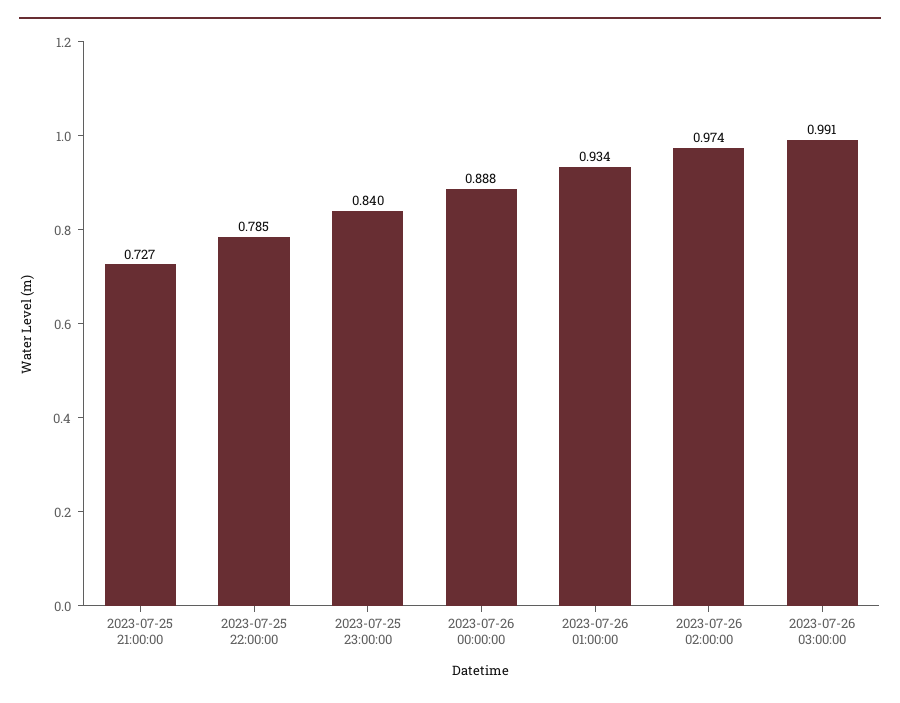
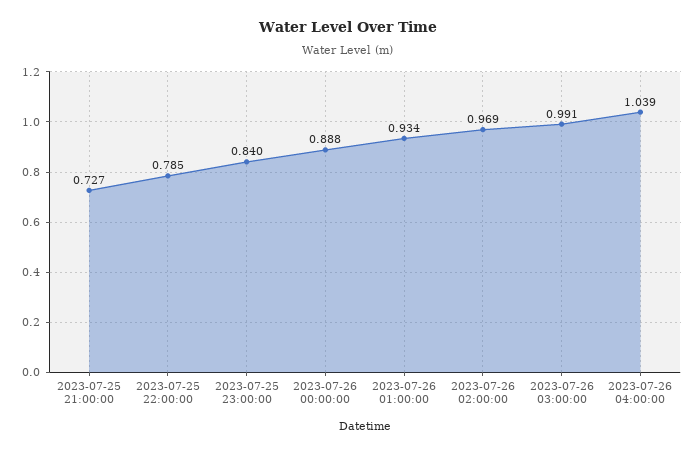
2023-07-26 02:00:00: 0.974 -> 0.969
2023-07-26 04:00:00: none -> 1.039

